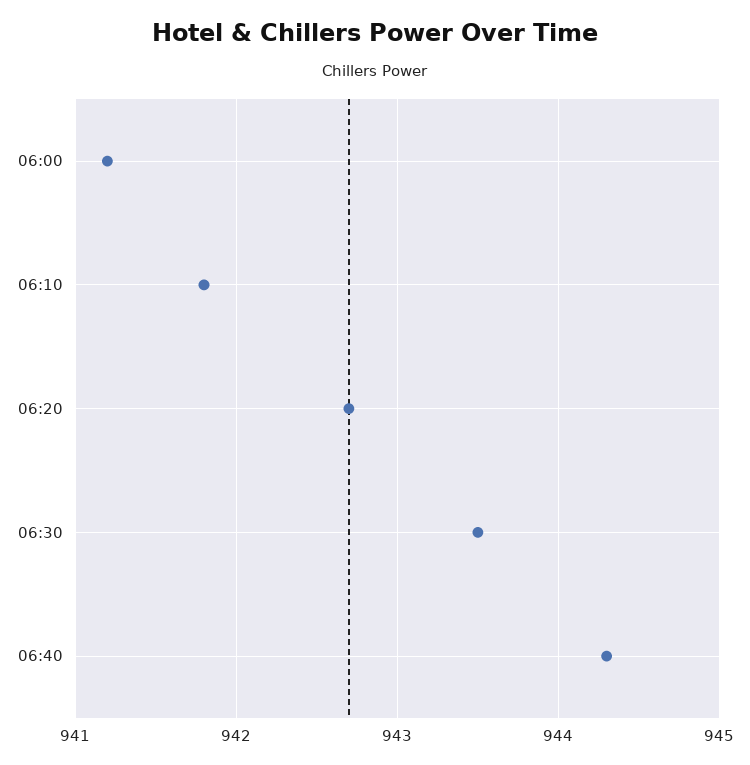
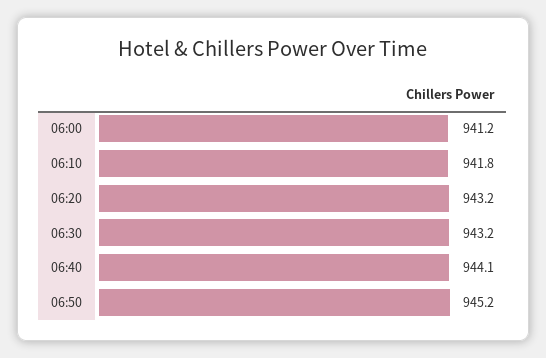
06:20: 942.7 -> 943.2
06:30: 943.5 -> 943.2
06:40: 944.3 -> 944.1
06:50: none -> 945.2

